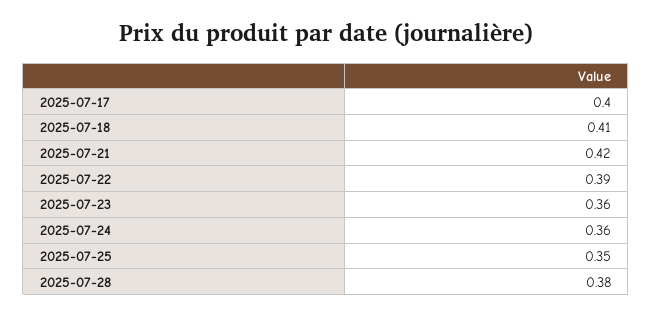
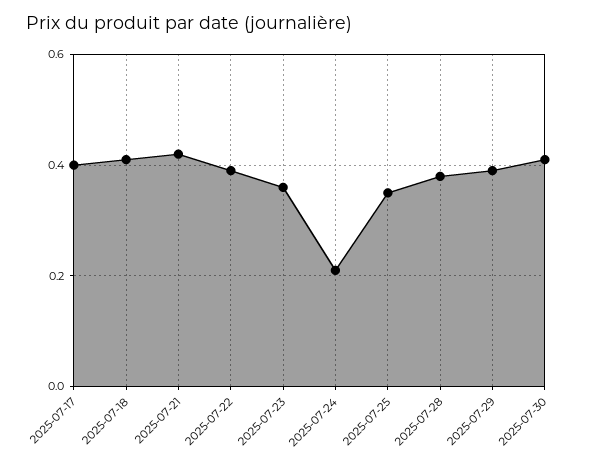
2025-07-24: 0.36 -> 0.2
2025-07-29: none -> 0.4
2025-07-30: none -> 0.4

